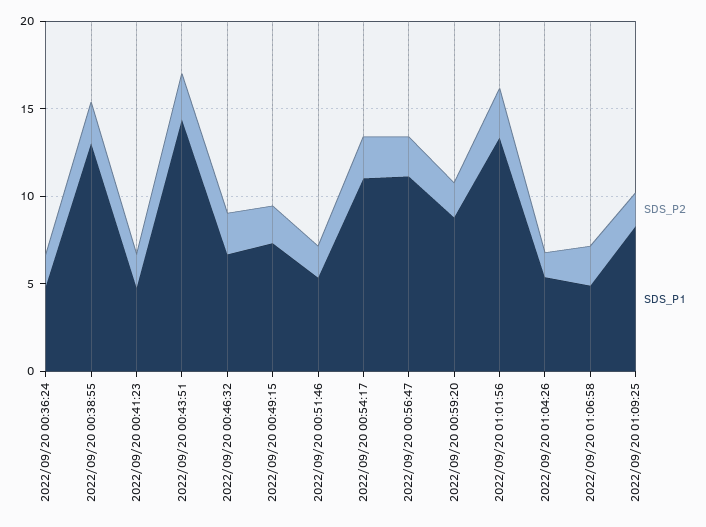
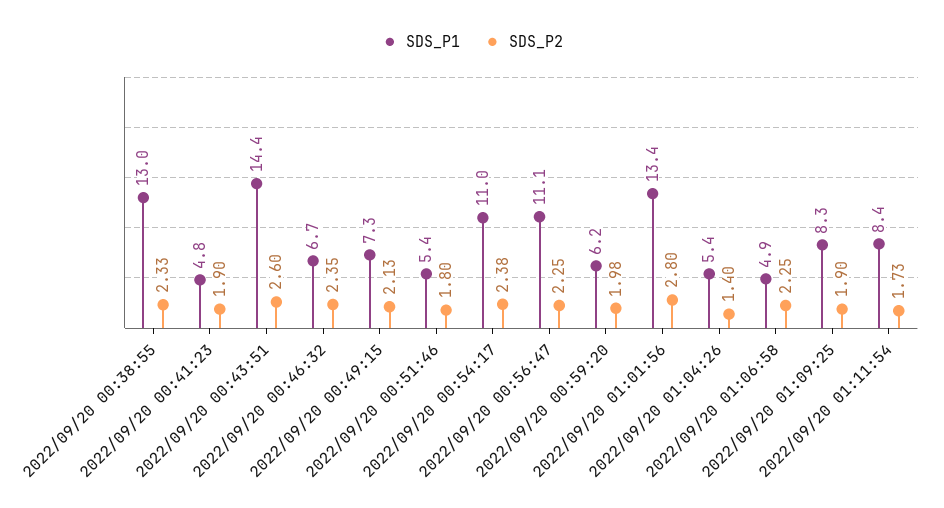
SDS_P2, 2022/09/20 00:36:24: 2 -> none
SDS_P1, 2022/09/20 00:36:24: 5 -> none
SDS_P1, 2022/09/20 00:59:20: 9 -> 6.2
SDS_P1, 2022/09/20 01:11:54: none -> 8.4
SDS_P2, 2022/09/20 01:11:54: none -> 1.73

